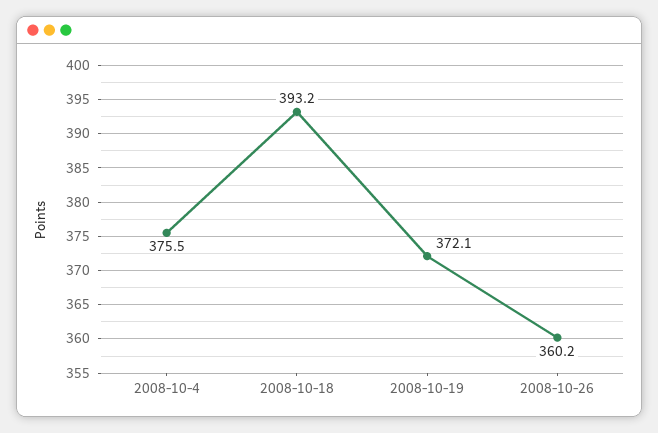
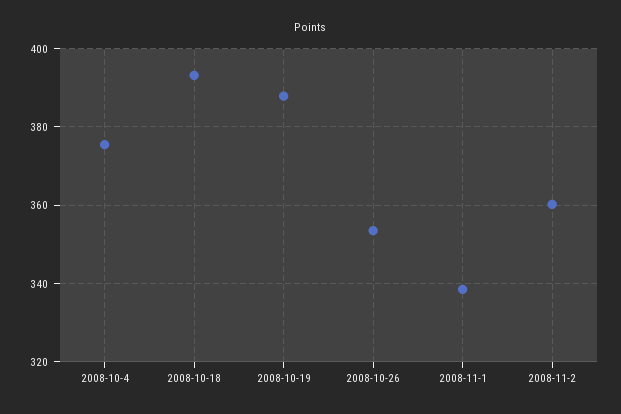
2008-10-19: 372.1 -> 388
2008-10-26: 360.2 -> 354
2008-11-1: none -> 338
2008-11-2: none -> 360

